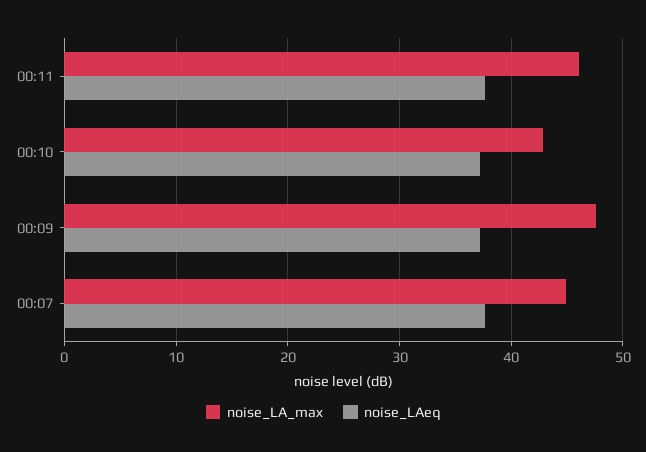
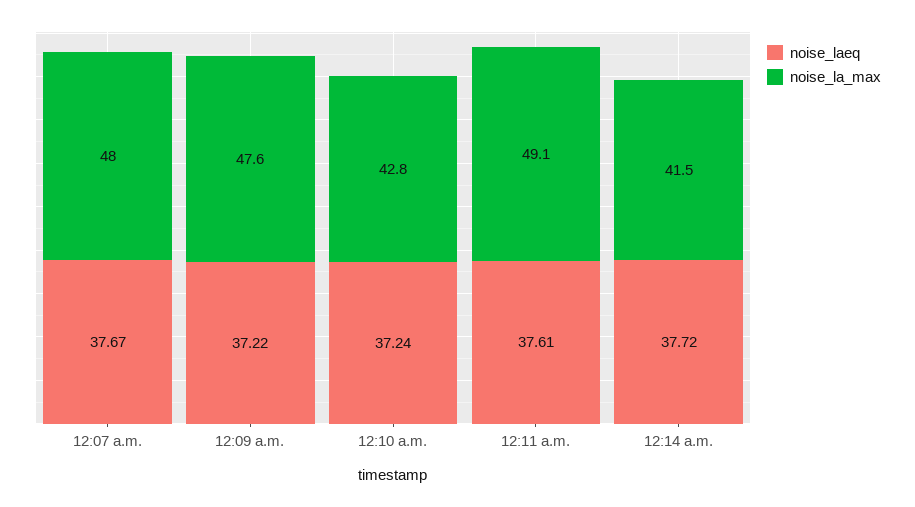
noise_LA_max, 00:11: 46 -> 49.1
noise_LA_max, 00:07: 45 -> 48
noise_LAeq, 12:14 a.m.: none -> 37.72
noise_LA_max, 12:14 a.m.: none -> 41.5

